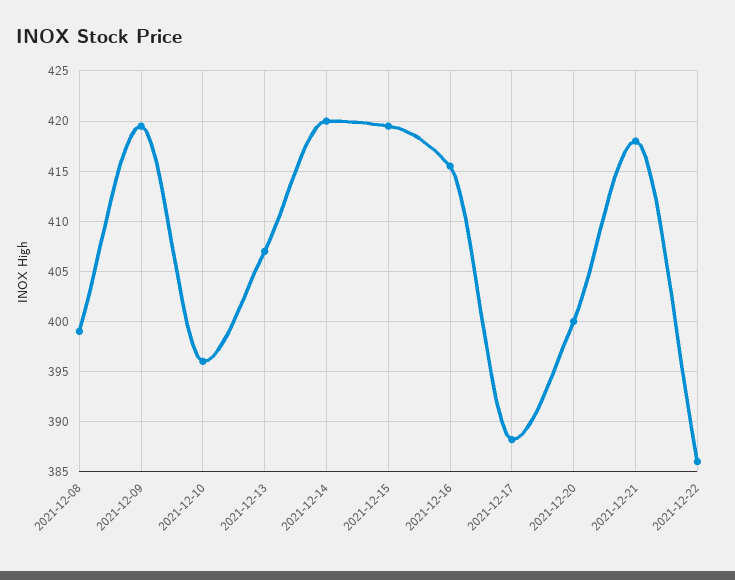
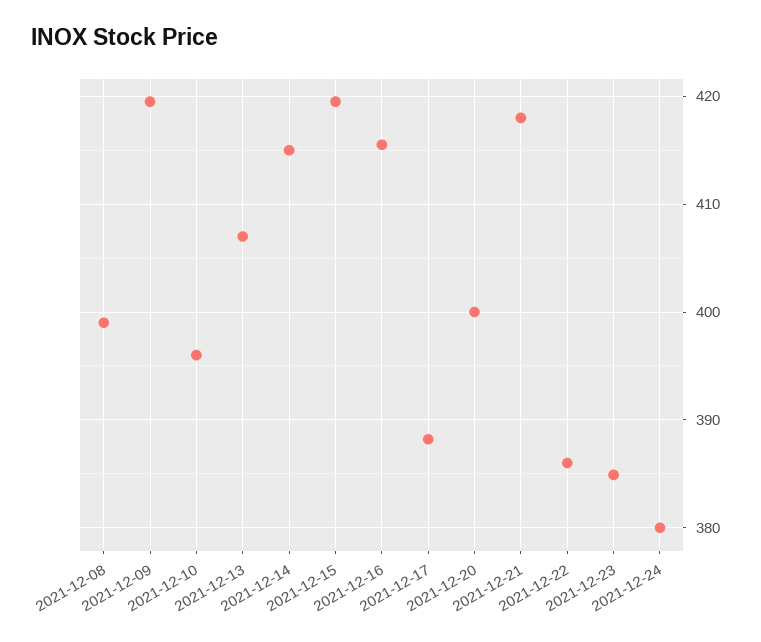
2021-12-14: 420 -> 415
2021-12-23: none -> 385
2021-12-24: none -> 380

